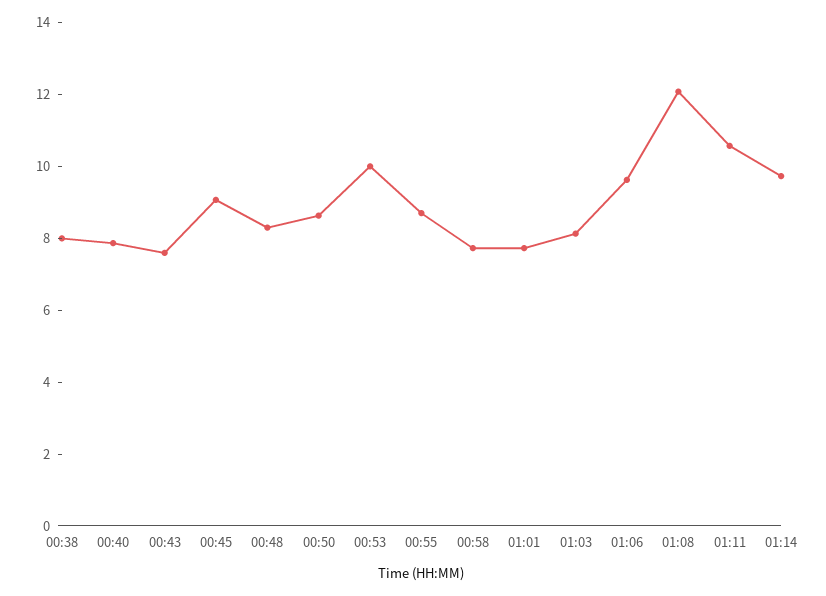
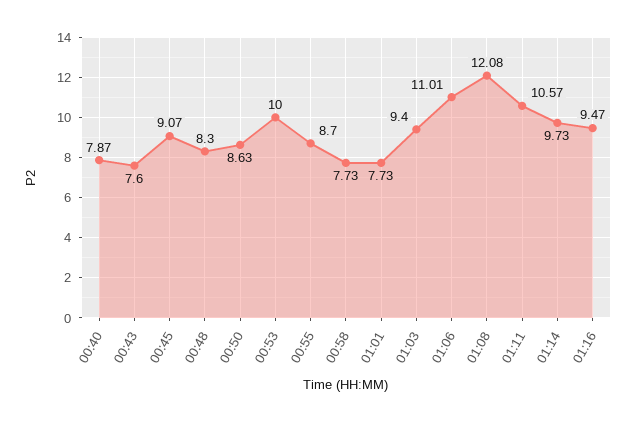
00:38: 8 -> none
01:03: 8 -> 9.4
01:06: 9.5 -> 11.01
01:16: none -> 9.47

